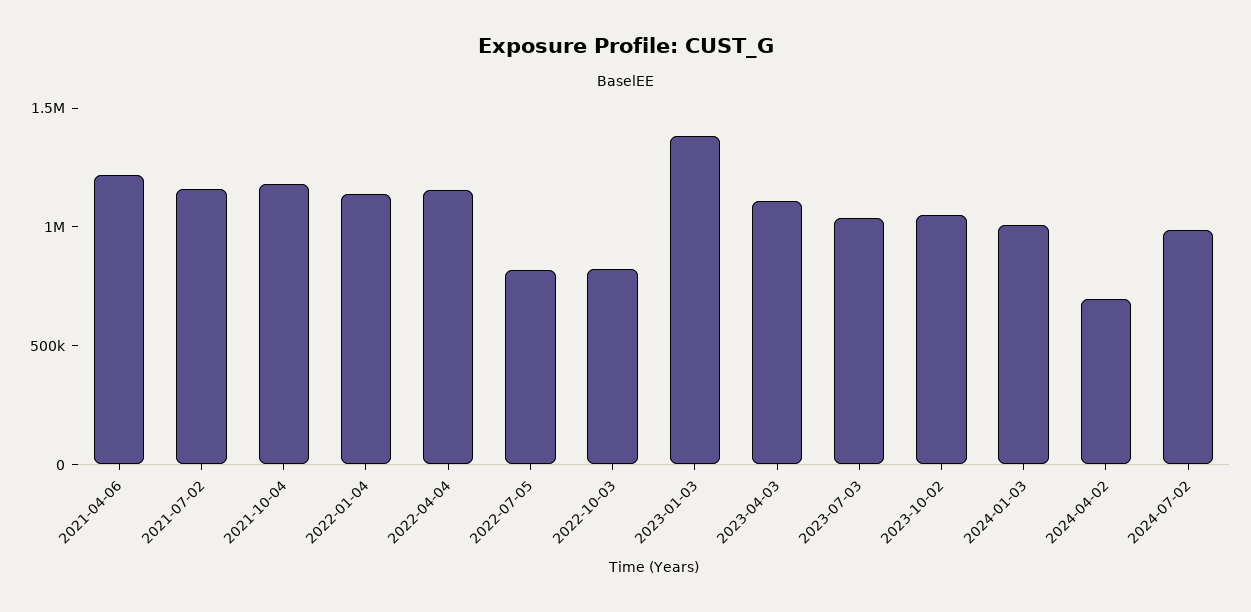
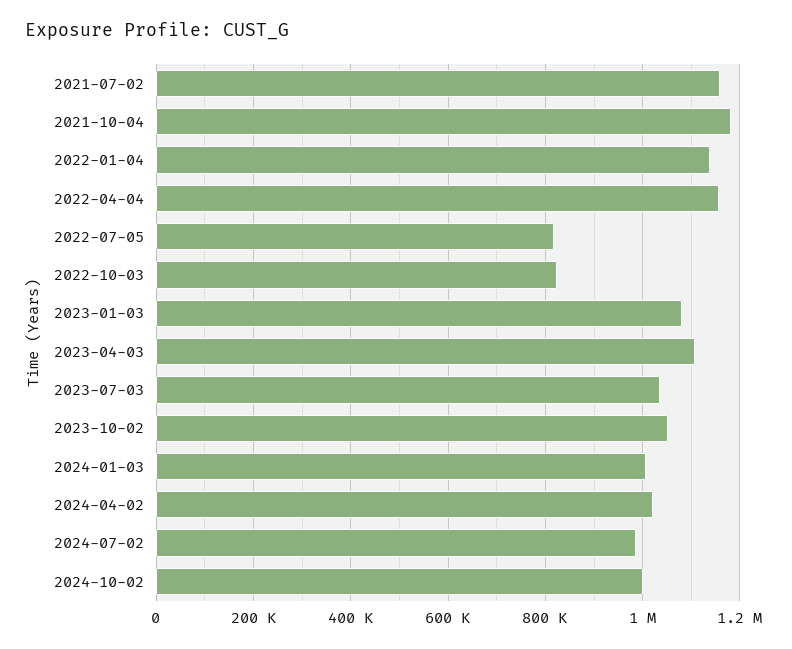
2021-04-06: 1200000 -> none
2023-01-03: 1400000 -> 1080000
2024-04-02: 700000 -> 1020000
2024-10-02: none -> 1000000

